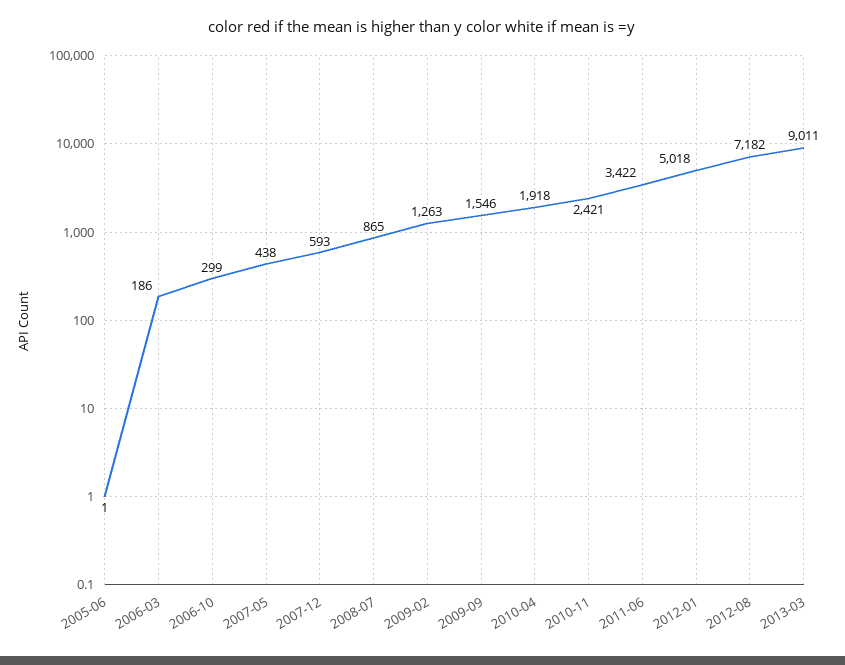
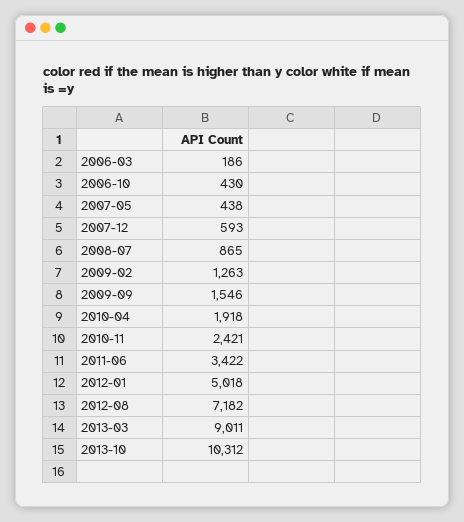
2005-06: 1 -> none
2006-10: 299 -> 430
2013-10: none -> 10312

